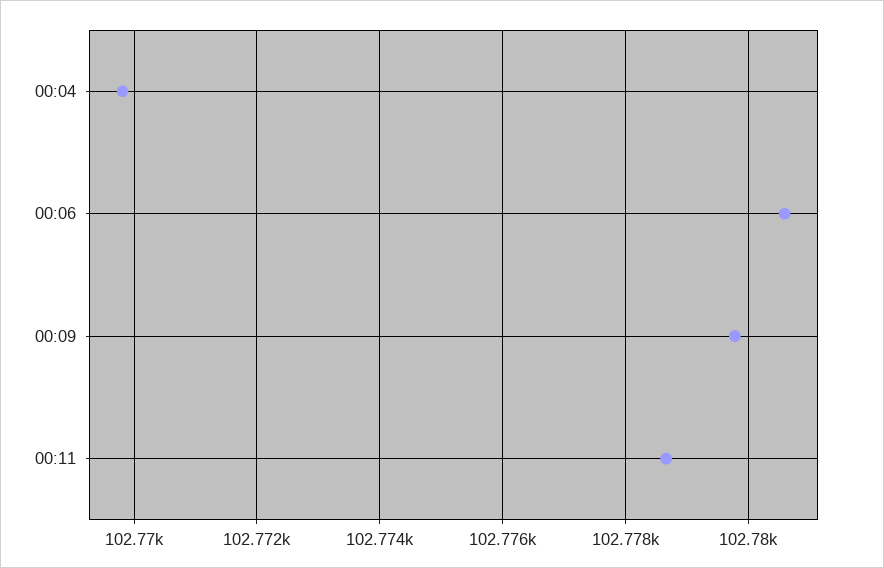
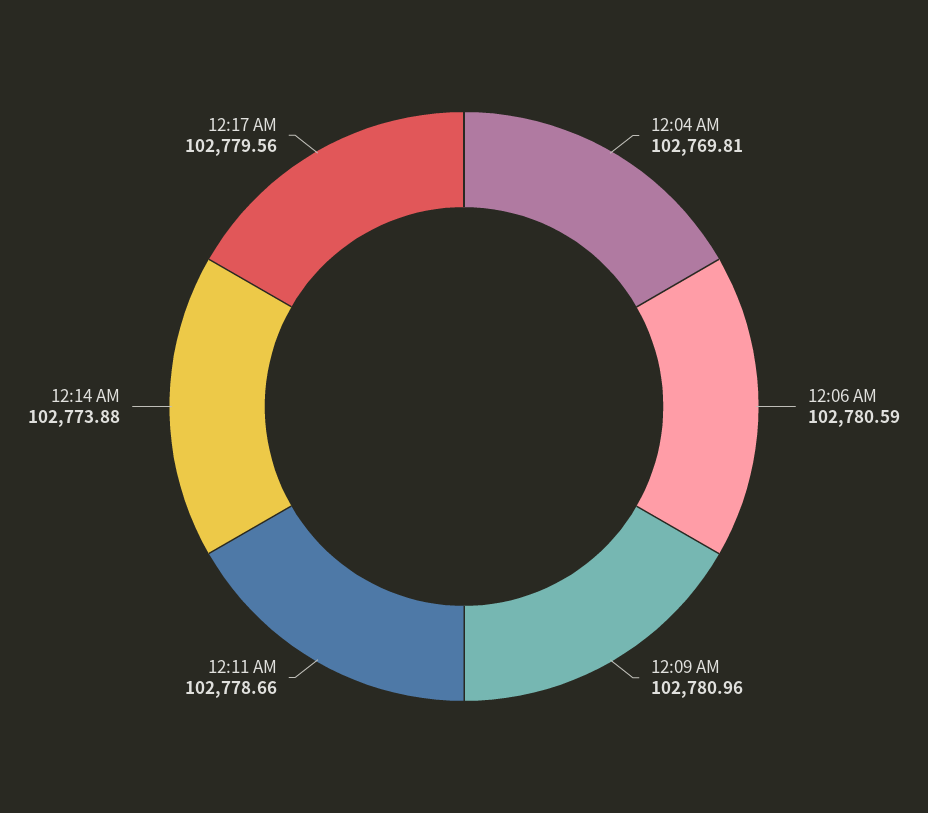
00:09: 102779.8 -> 102780.96
12:14 AM: none -> 102773.88
12:17 AM: none -> 102779.56

